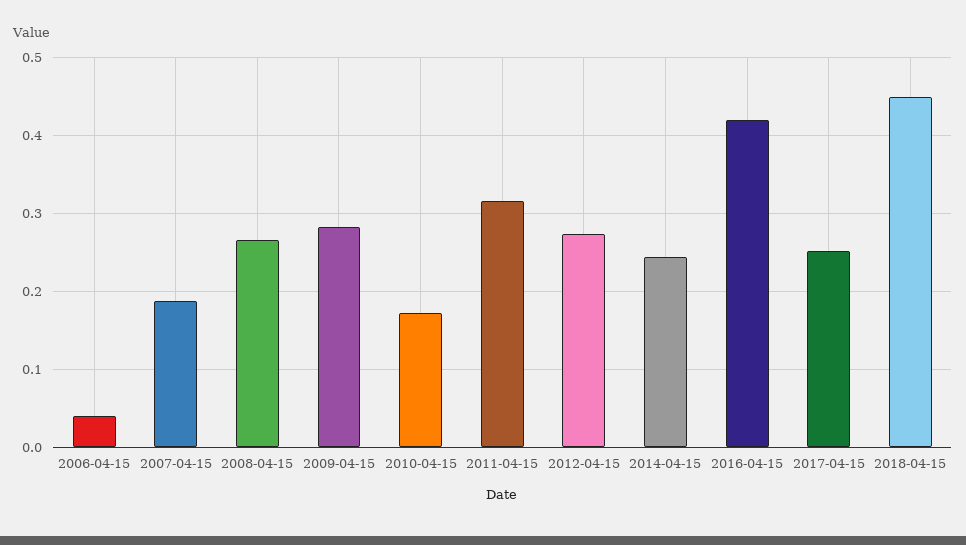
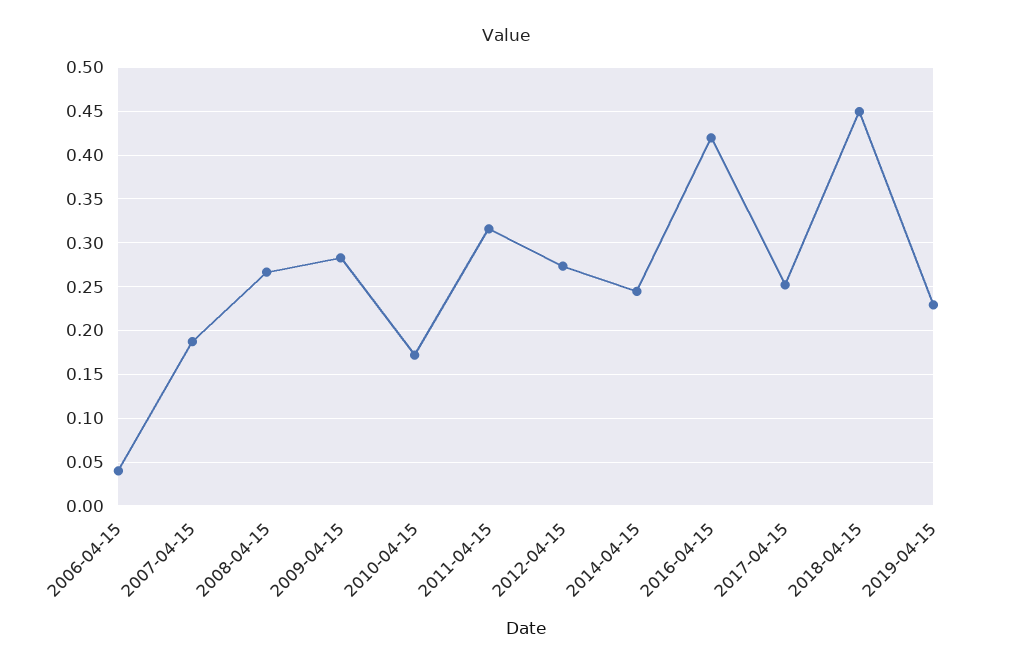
2019-04-15: none -> 0.23

